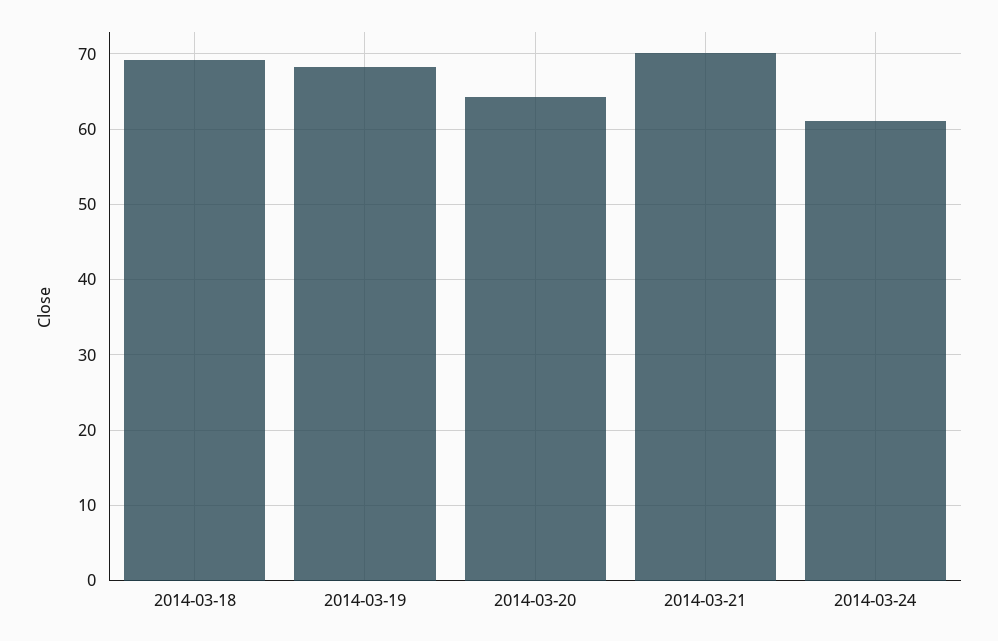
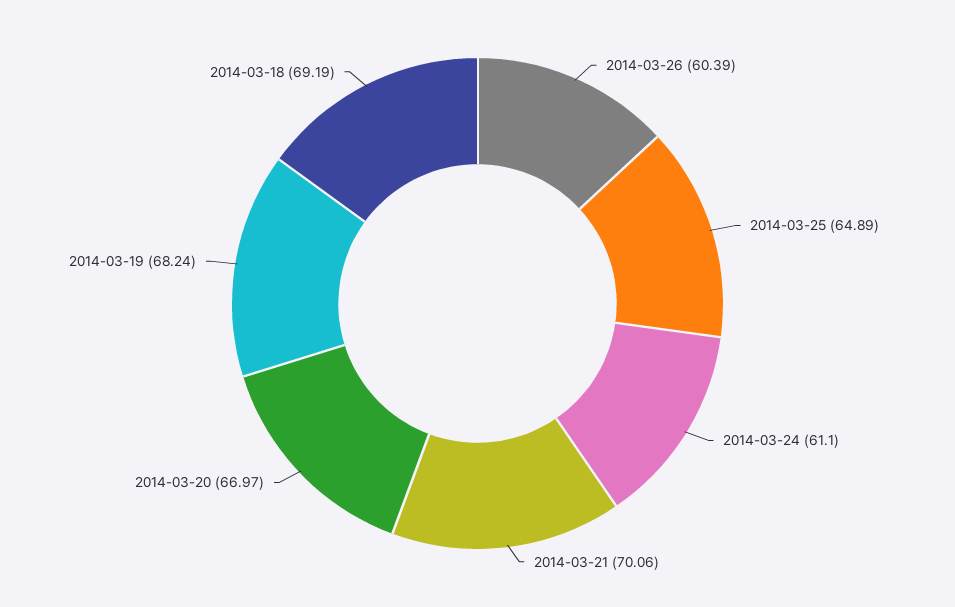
2014-03-20: 64 -> 66.97
2014-03-26: none -> 60.39
2014-03-25: none -> 64.89

